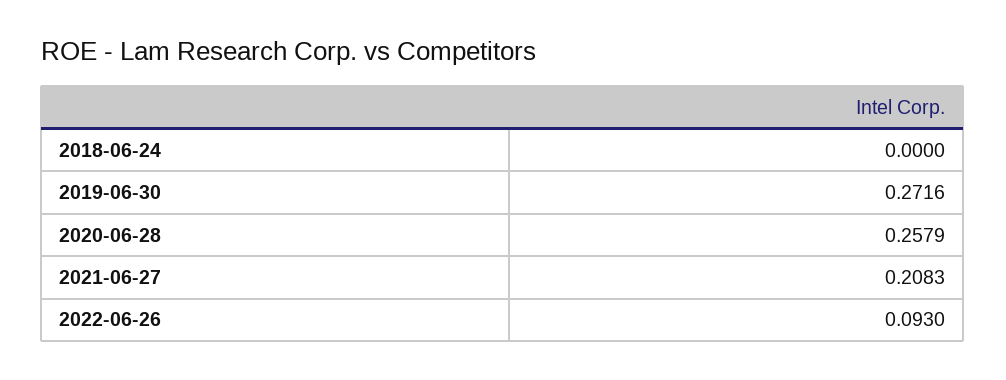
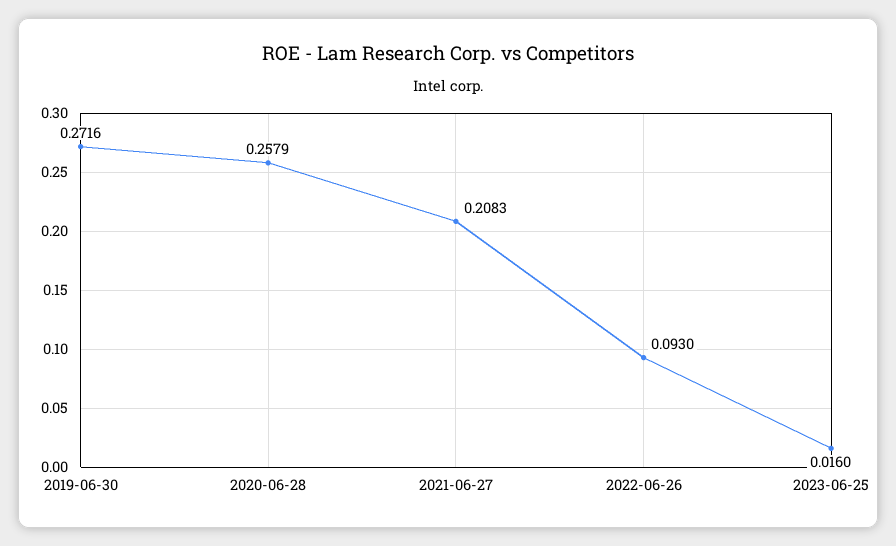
2018-06-24: 0 -> none
2023-06-25: none -> 0.016

